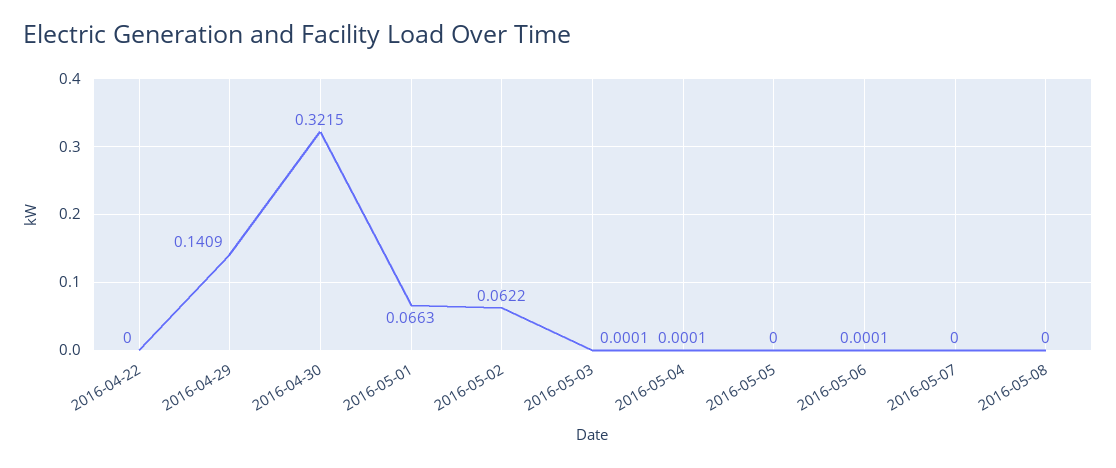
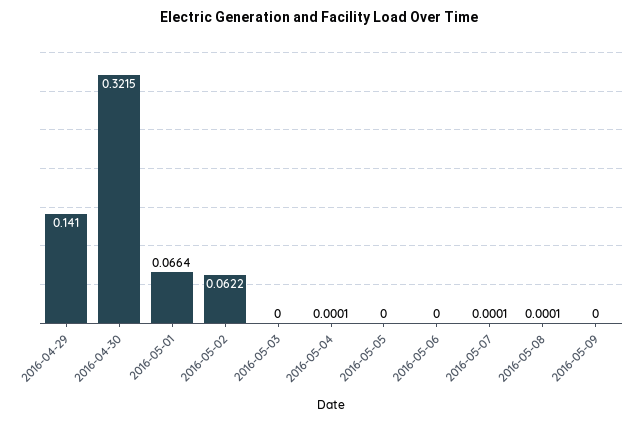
2016-04-22: 0 -> none
2016-04-29: 0.1409 -> 0.141
2016-05-01: 0.0663 -> 0.0664
2016-05-03: 0.0001 -> 0
2016-05-06: 0.0001 -> 0
2016-05-07: 0 -> 0.0001
2016-05-08: 0 -> 0.0001
2016-05-09: none -> 0

